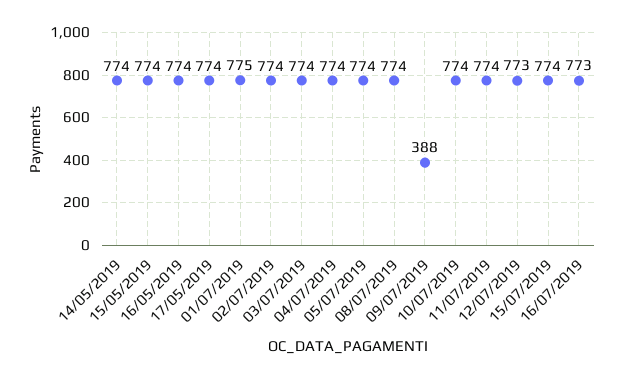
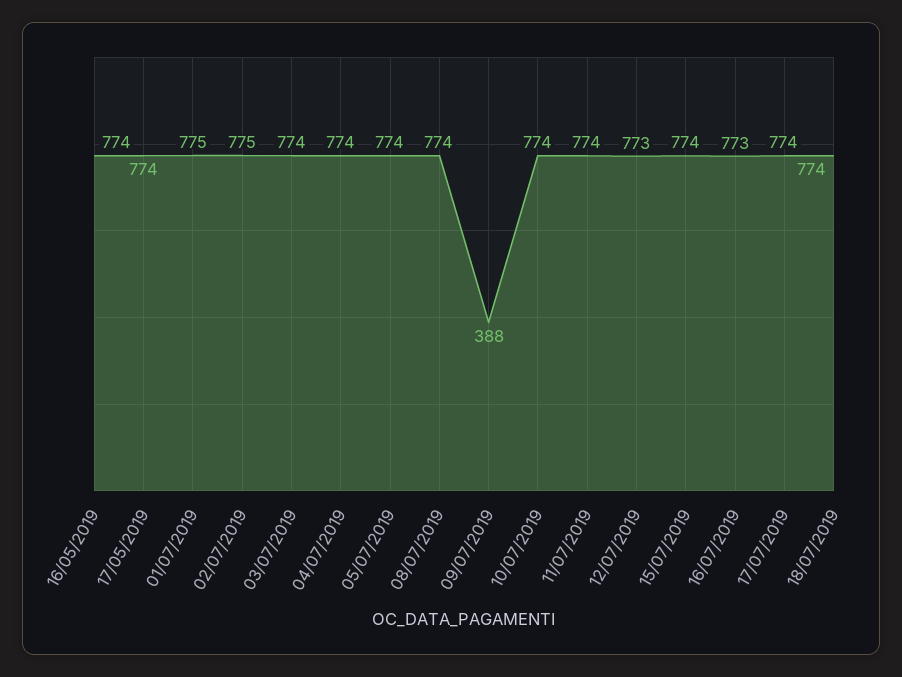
14/05/2019: 774 -> none
15/05/2019: 774 -> none
02/07/2019: 774 -> 775
17/07/2019: none -> 774
18/07/2019: none -> 774

